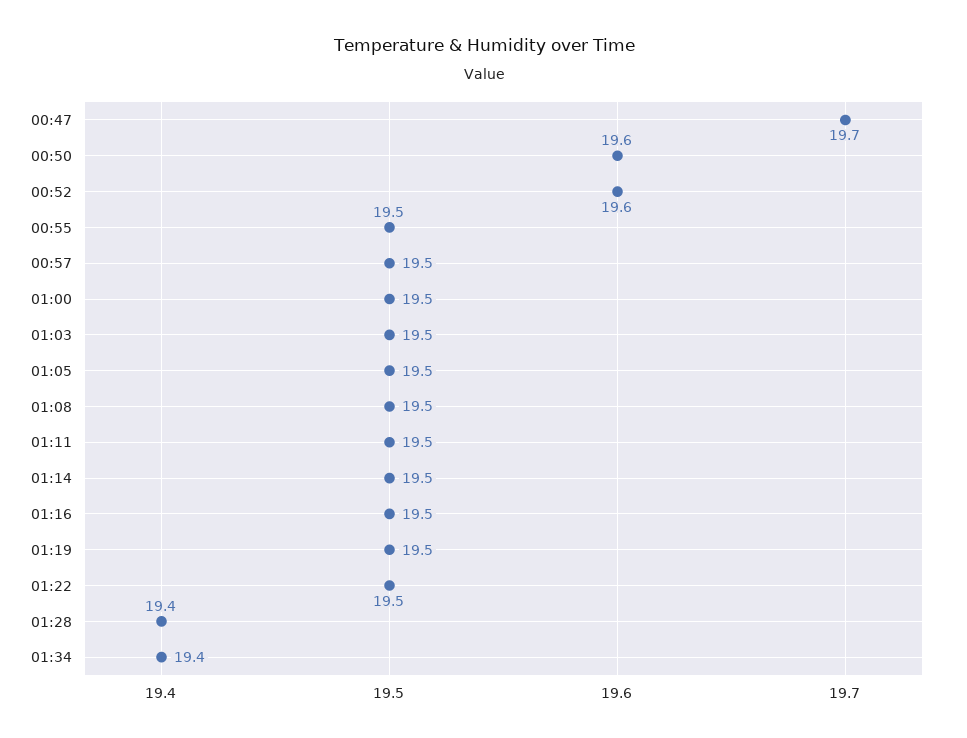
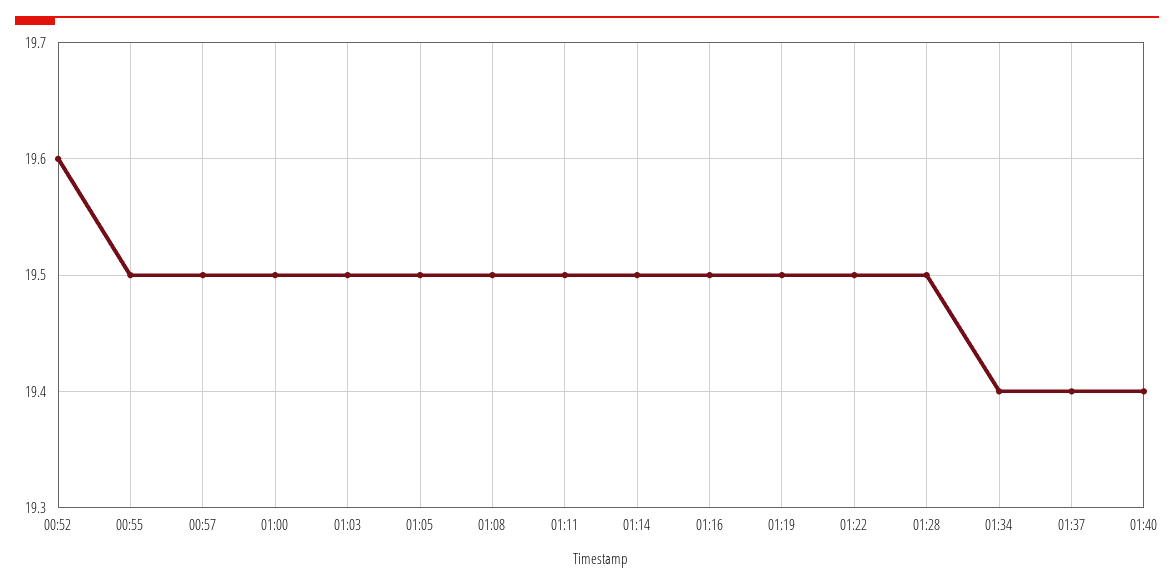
00:47: 19.7 -> none
00:50: 19.6 -> none
01:28: 19.4 -> 19.5
01:37: none -> 19.4
01:40: none -> 19.4

